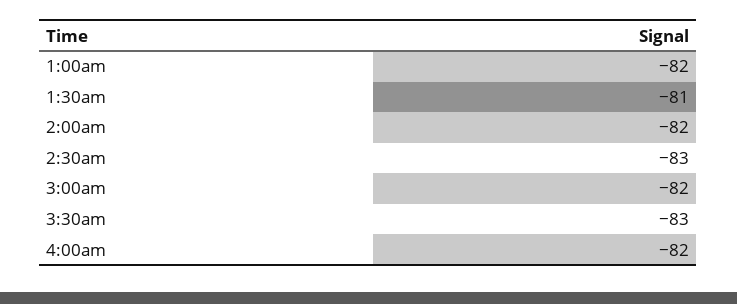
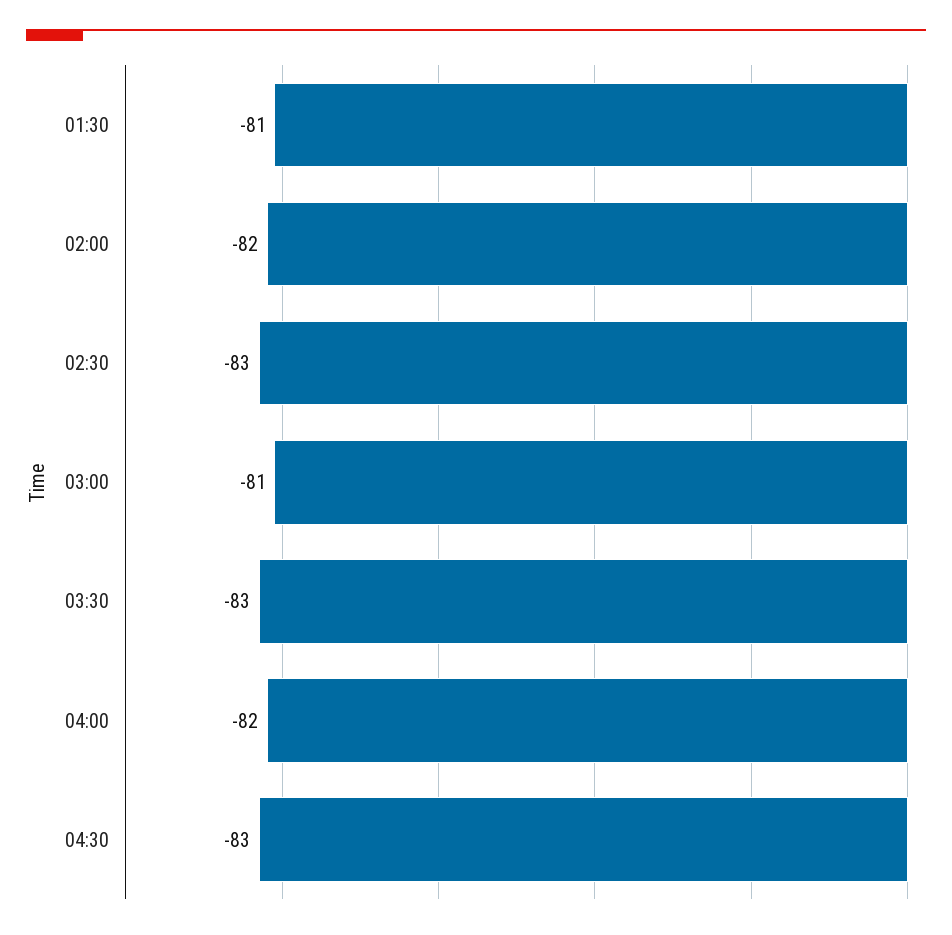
1:00am: -82 -> none
3:00am: -82 -> -81
04:30: none -> -83

